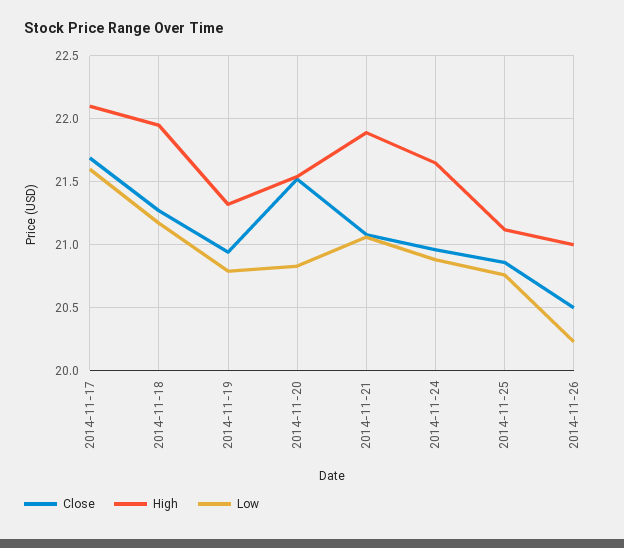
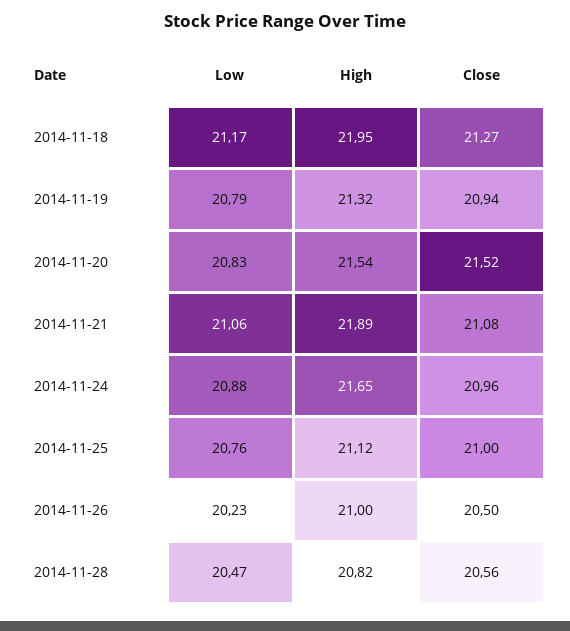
Close, 2014-11-17: 21.7 -> none
High, 2014-11-17: 22.1 -> none
Low, 2014-11-17: 21.6 -> none
Close, 2014-11-25: 20.85 -> 21
Low, 2014-11-28: none -> 20.47
High, 2014-11-28: none -> 20.82
Close, 2014-11-28: none -> 20.56

